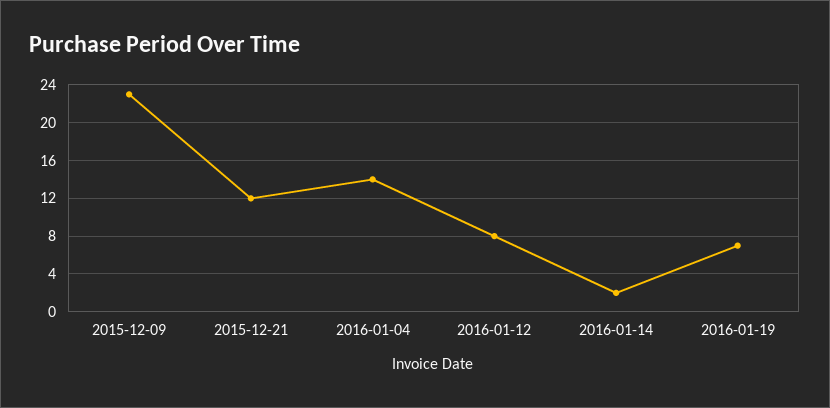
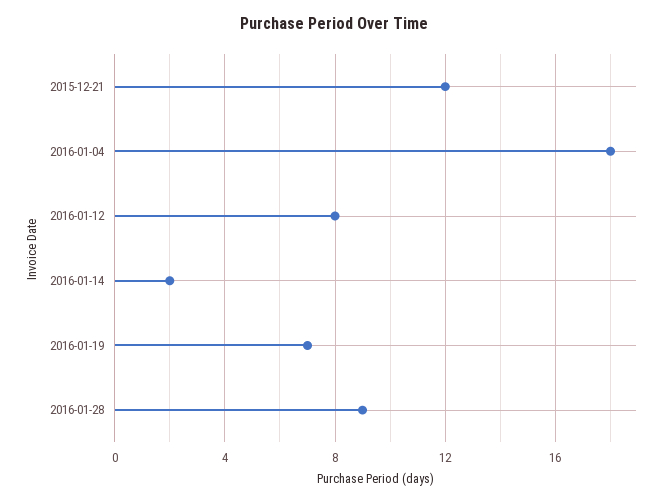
2015-12-09: 23 -> none
2016-01-04: 14 -> 18
2016-01-28: none -> 9

